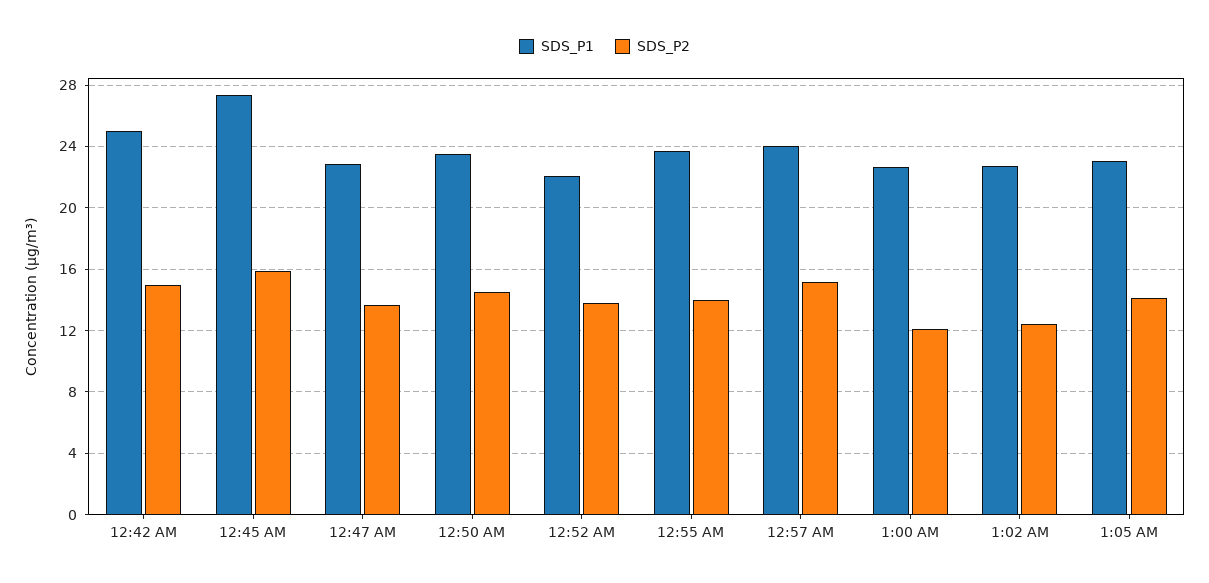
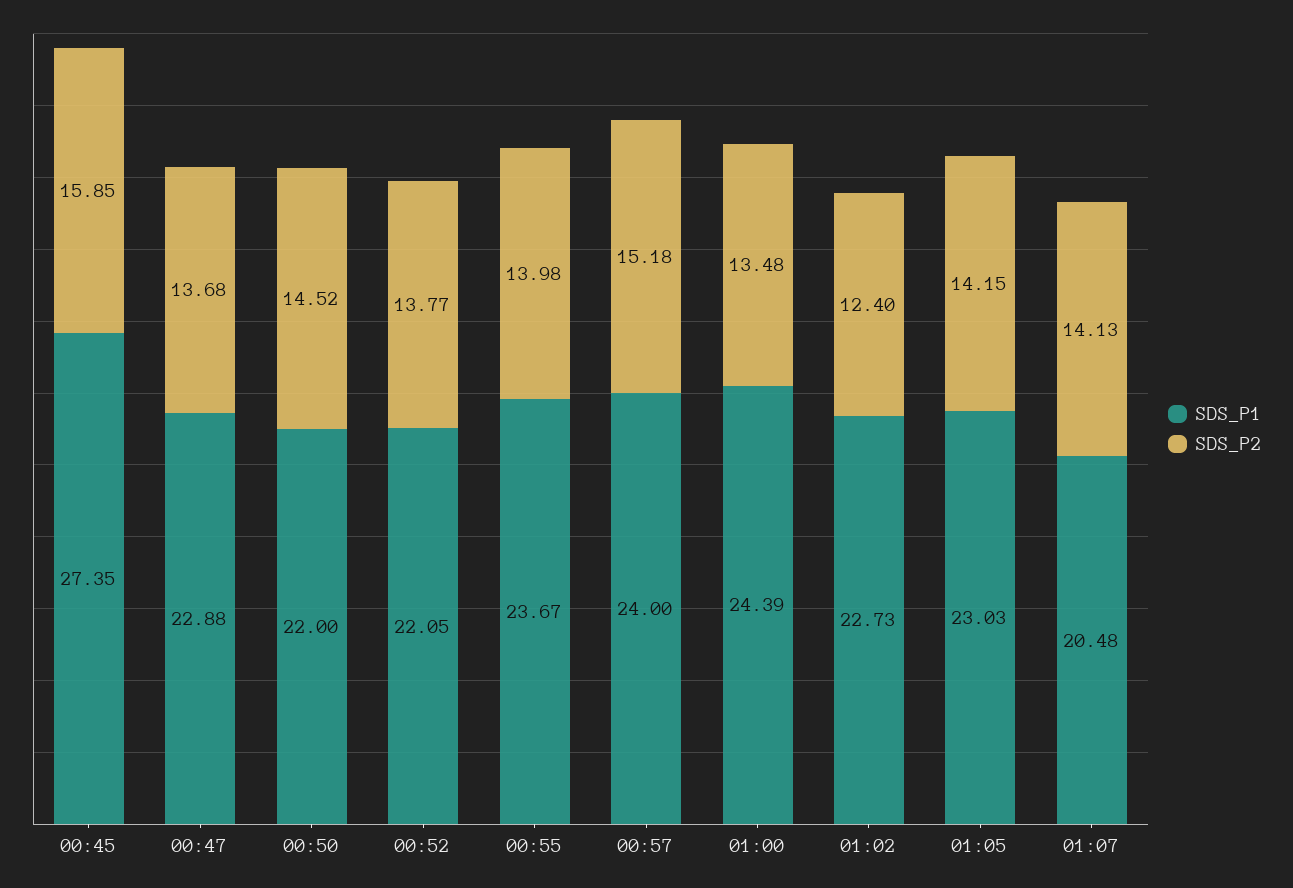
SDS_P1, 12:42 AM: 25 -> none
SDS_P2, 12:42 AM: 15 -> none
SDS_P1, 12:50 AM: 23.5 -> 22
SDS_P1, 1:00 AM: 22.5 -> 24.39
SDS_P2, 1:00 AM: 12 -> 13.48
SDS_P1, 01:07: none -> 20.48
SDS_P2, 01:07: none -> 14.13

